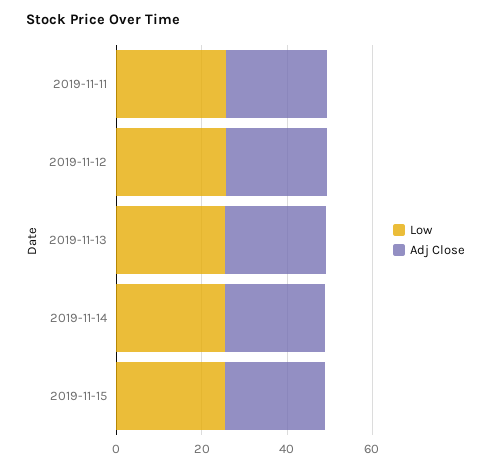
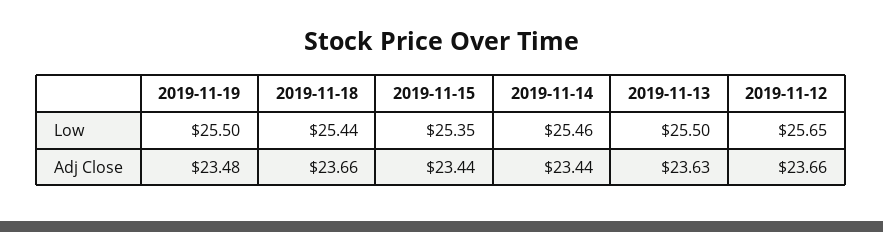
Low, 2019-11-11: 25 -> none
Adj Close, 2019-11-11: 25 -> none
Low, 2019-11-19: none -> 25.5
Low, 2019-11-18: none -> 25.44
Adj Close, 2019-11-19: none -> 23.48
Adj Close, 2019-11-18: none -> 23.66

